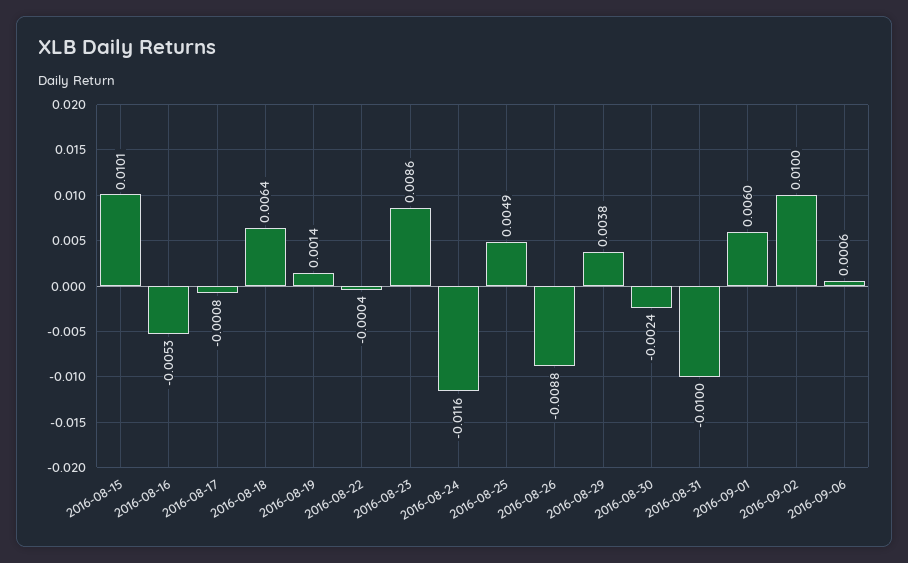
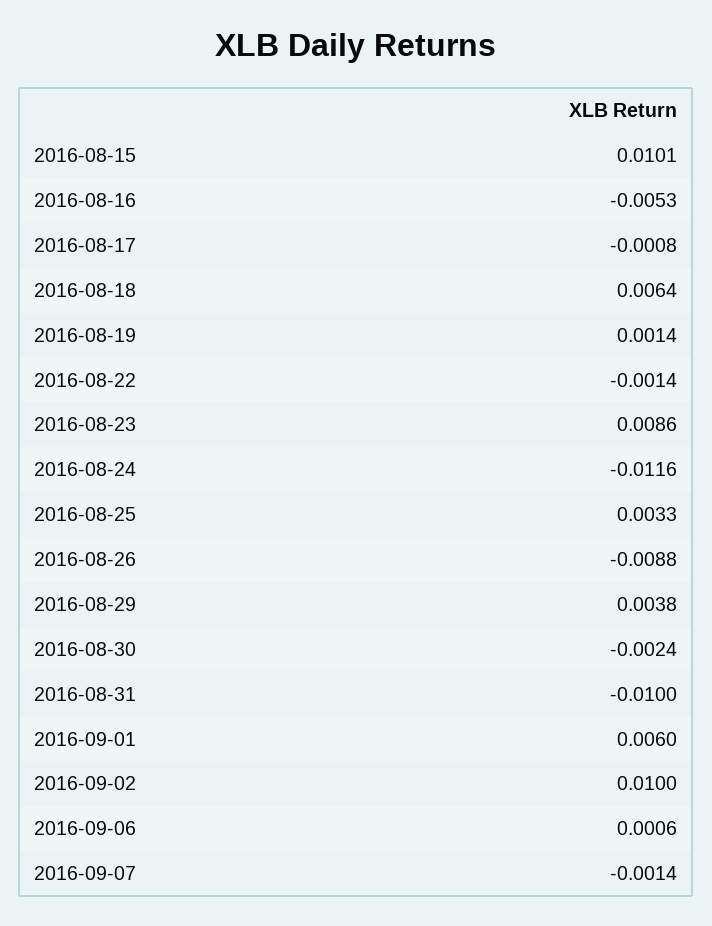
2016-08-22: -0.0004 -> -0.0014
2016-08-25: 0.0049 -> 0.0033
2016-09-07: none -> -0.0014

